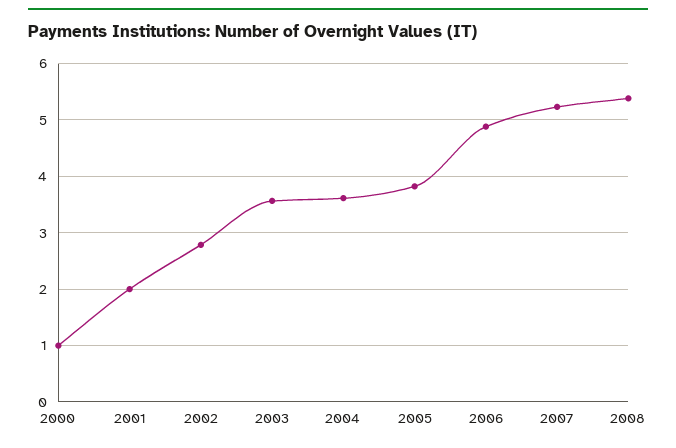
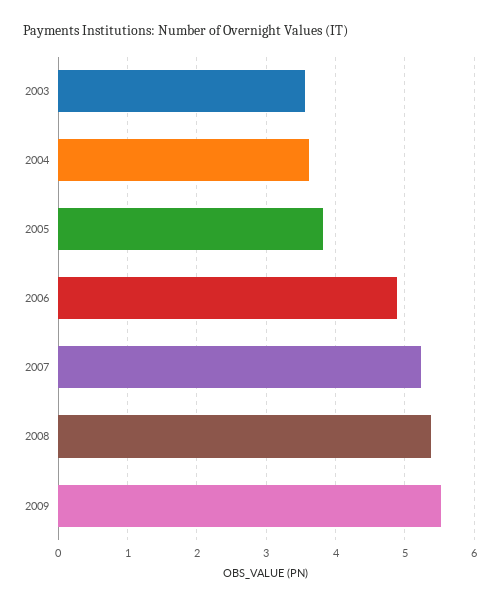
2000: 1 -> none
2001: 2 -> none
2002: 2.8 -> none
2009: none -> 5.5

